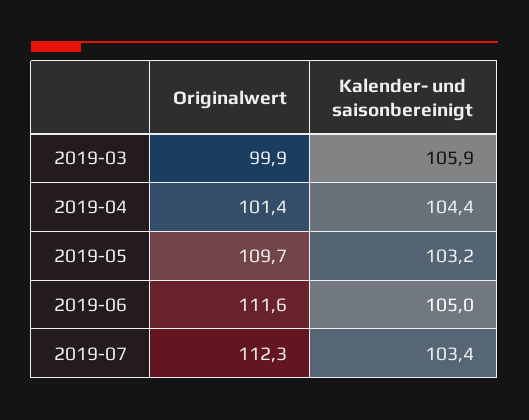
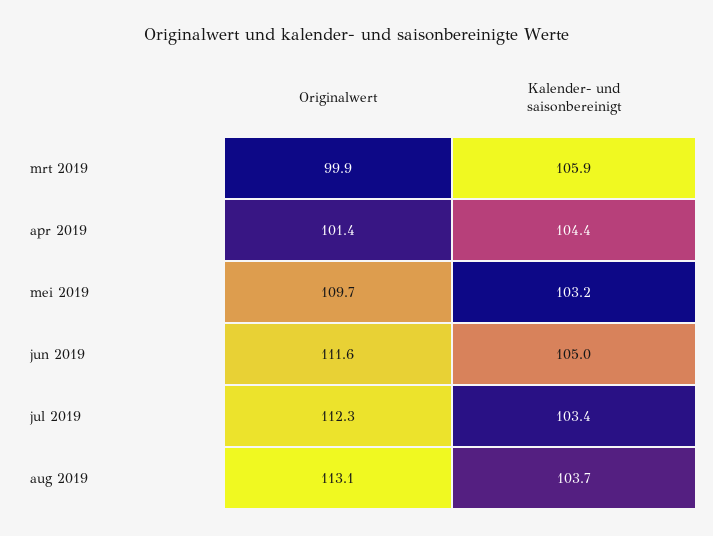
Originalwert, aug 2019: none -> 113.1
Kalender- und saisonbereinigt, aug 2019: none -> 103.7

